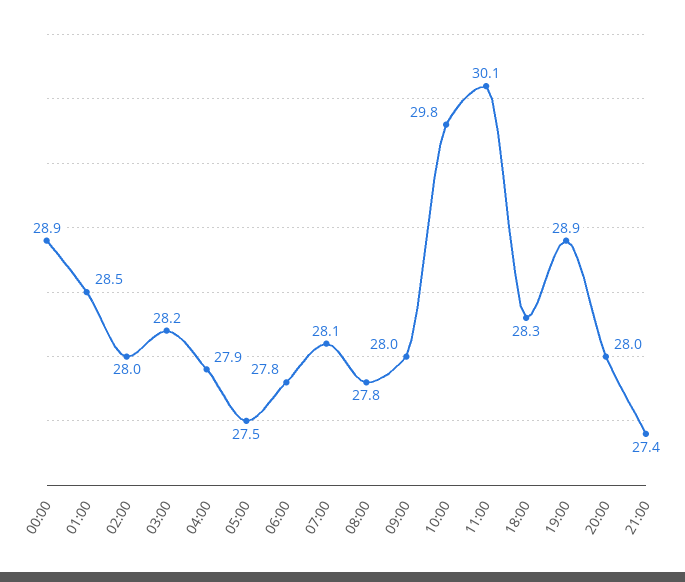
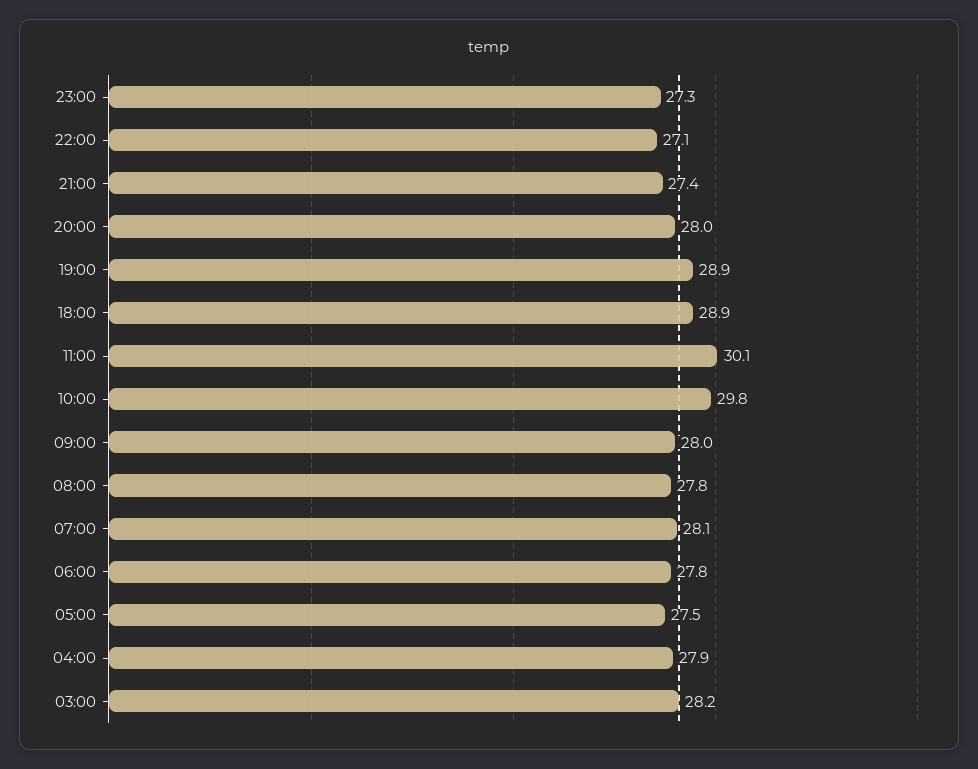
00:00: 28.9 -> none
01:00: 28.5 -> none
02:00: 28 -> none
18:00: 28.3 -> 28.9
23:00: none -> 27.3
22:00: none -> 27.1

